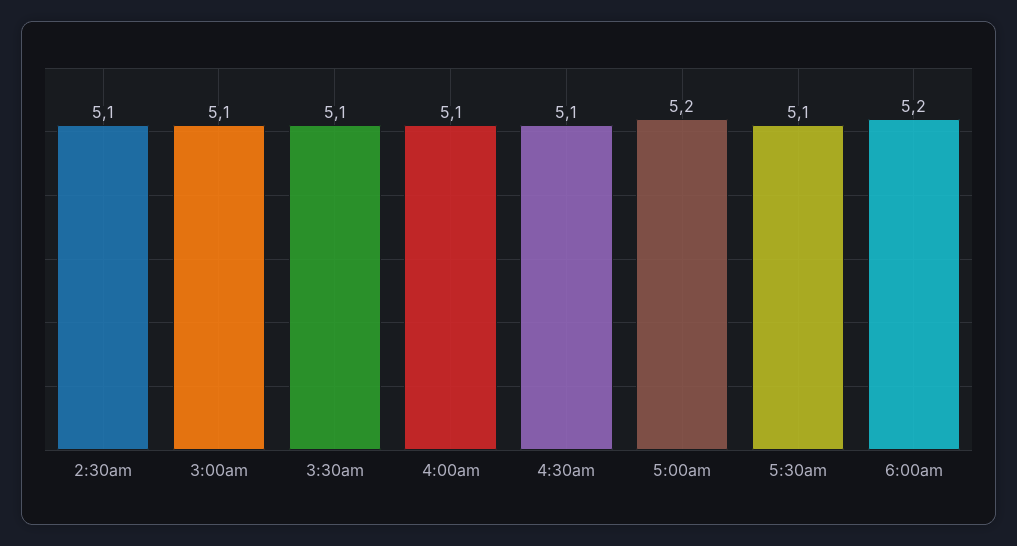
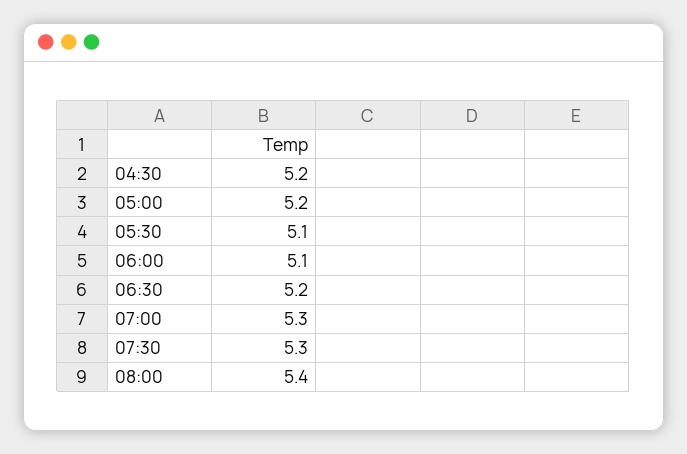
2:30am: 5.1 -> none
3:00am: 5.1 -> none
3:30am: 5.1 -> none
4:00am: 5.1 -> none
4:30am: 5.1 -> 5.2
6:00am: 5.2 -> 5.1
06:30: none -> 5.2
07:00: none -> 5.3
07:30: none -> 5.3
08:00: none -> 5.4

